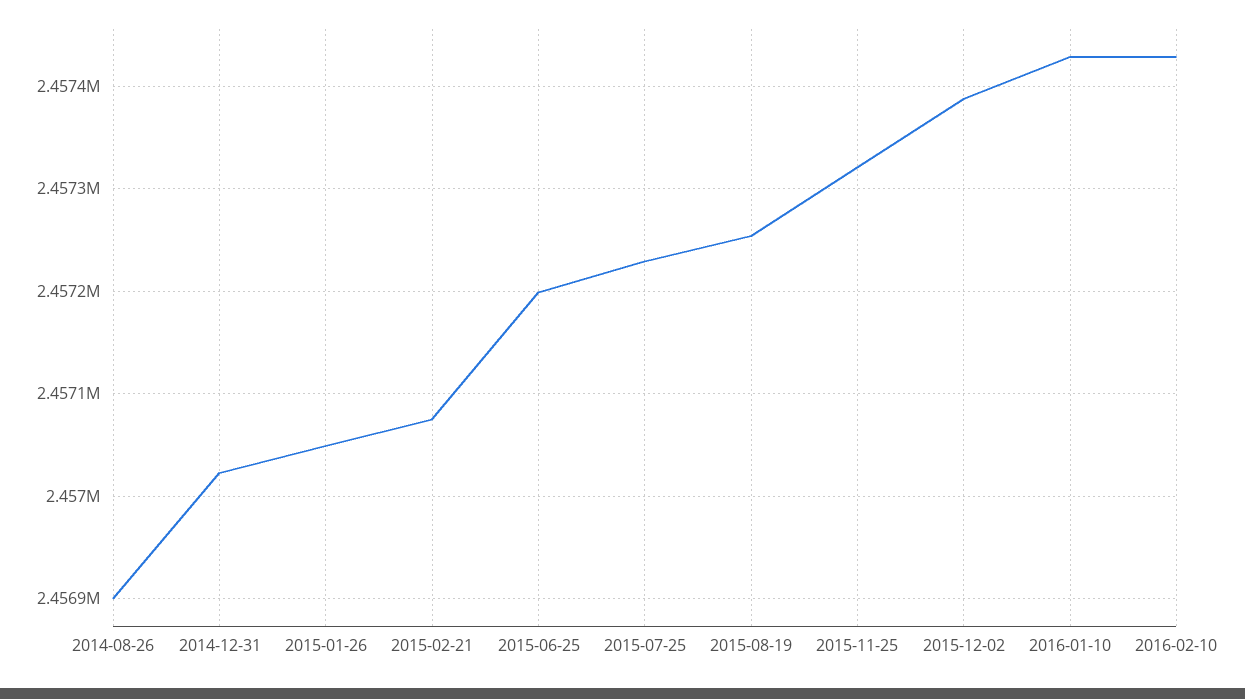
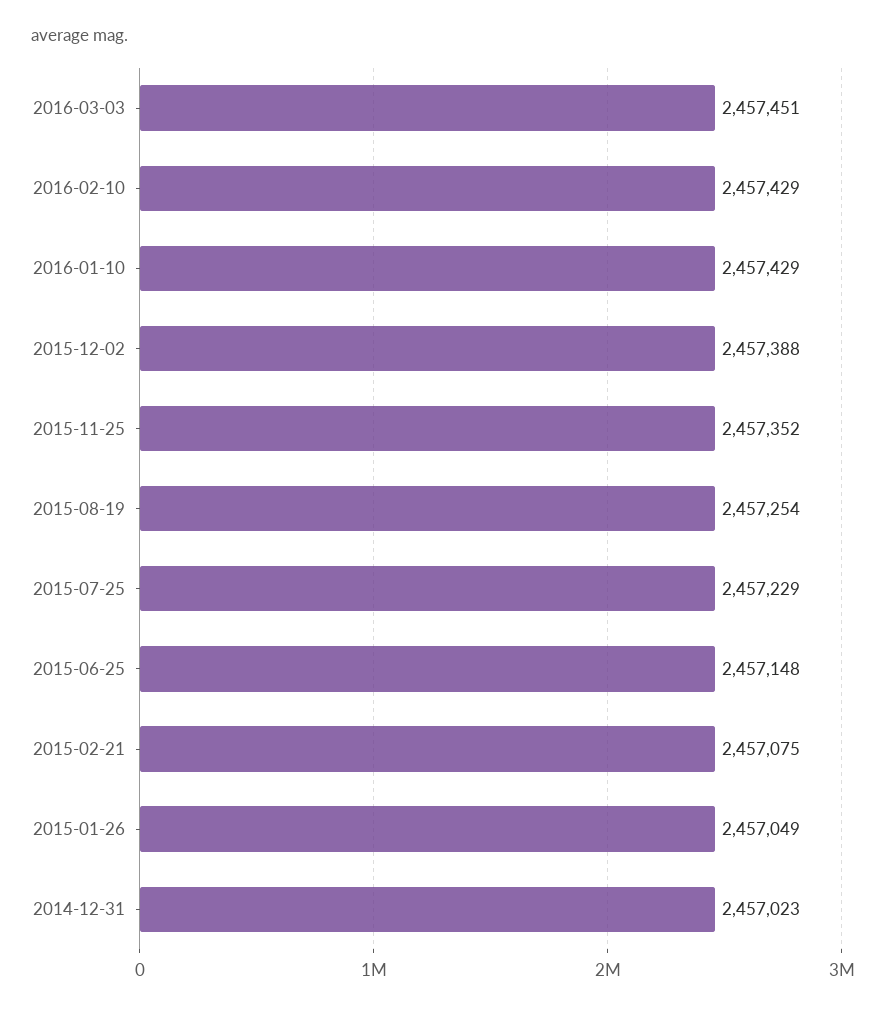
2014-08-26: 2456900 -> none
2015-06-25: 2457200 -> 2457148
2015-11-25: 2457320 -> 2457352
2016-03-03: none -> 2457451

